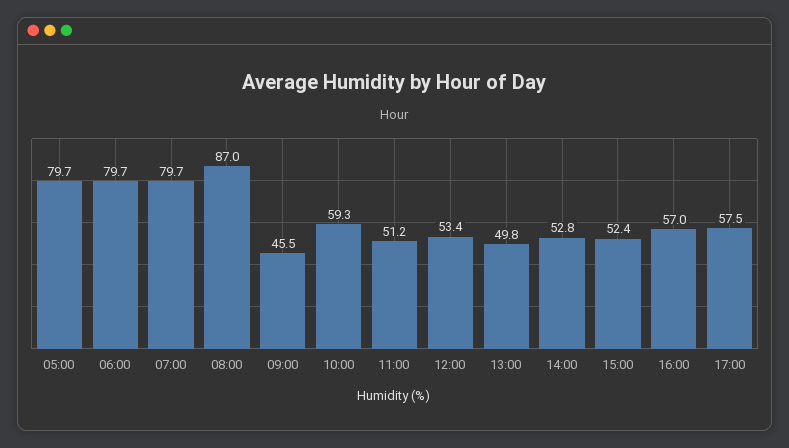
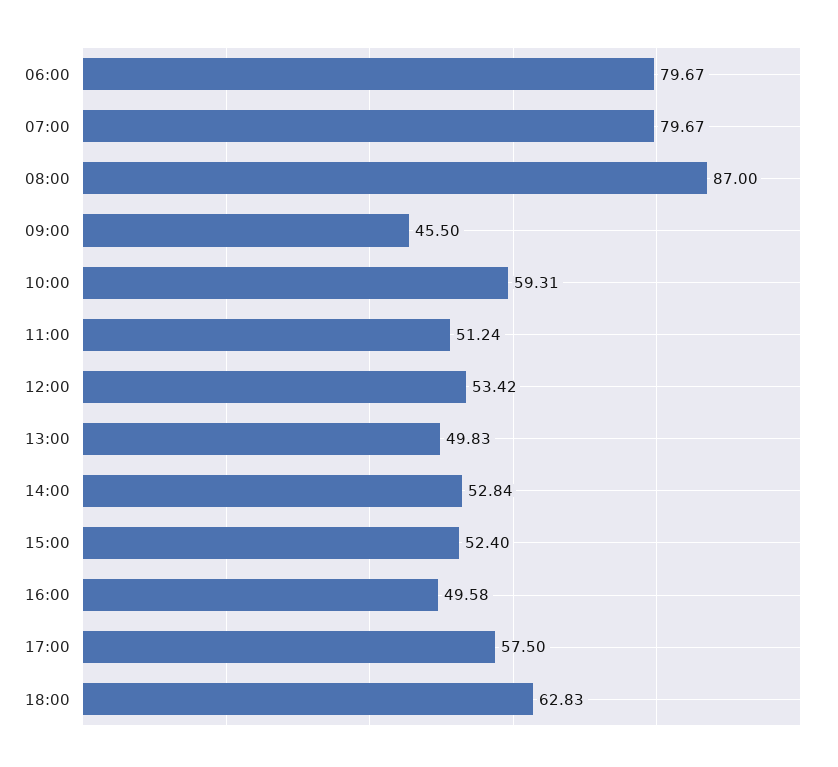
05:00: 79.7 -> none
16:00: 57 -> 49.58
18:00: none -> 62.83

